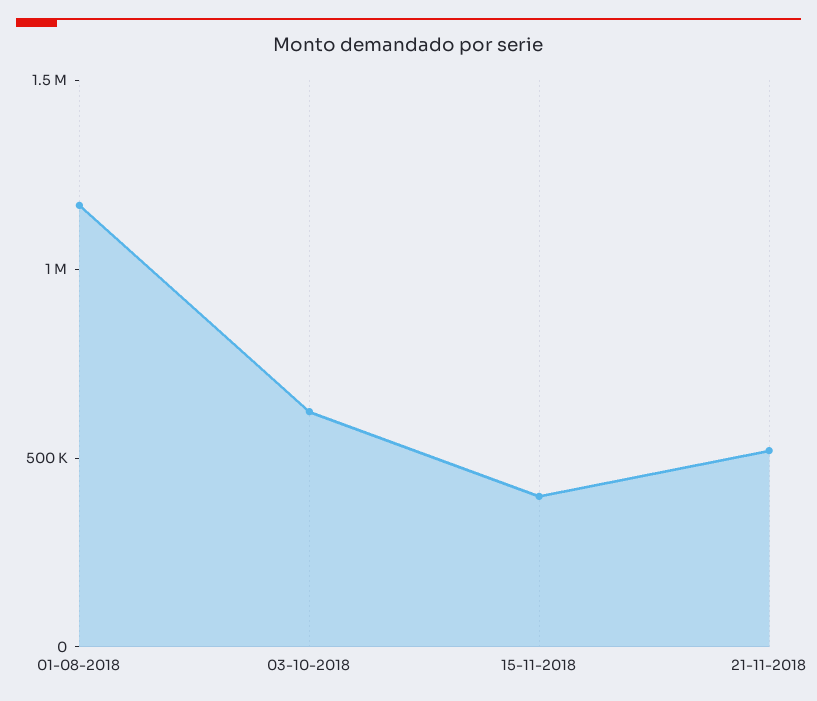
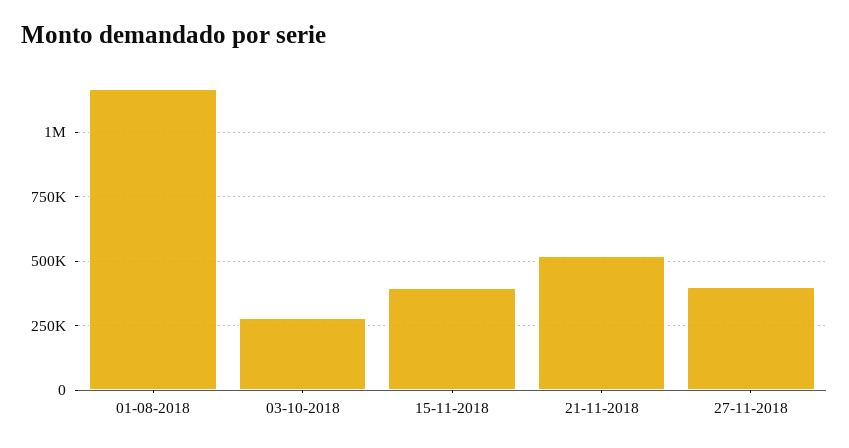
03-10-2018: 600000 -> 275000
27-11-2018: none -> 400000

